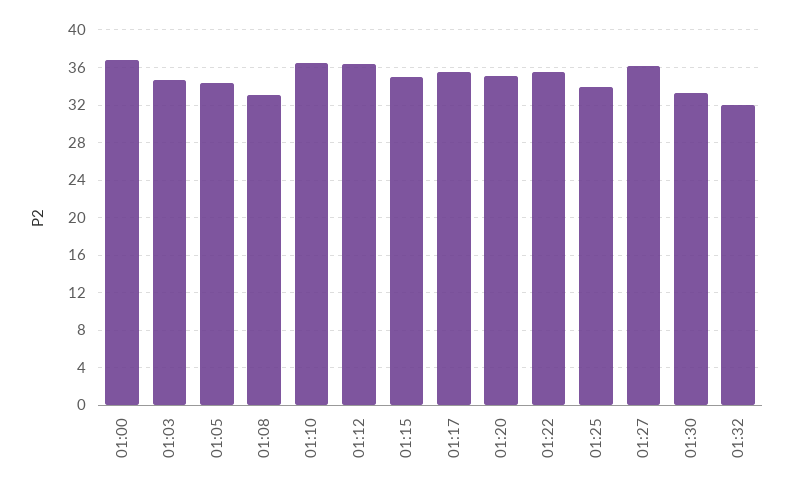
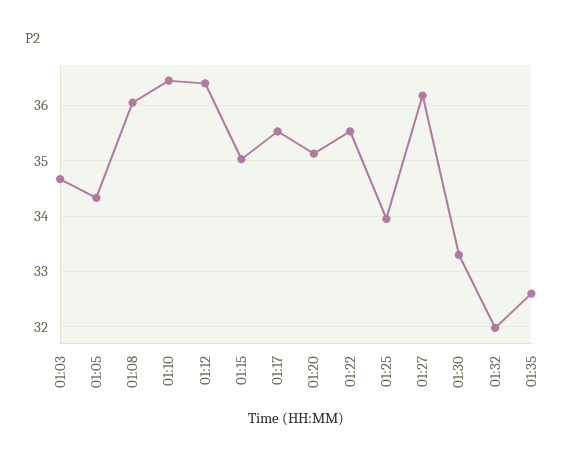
01:00: 37 -> none
01:08: 33 -> 36
01:35: none -> 32.6

